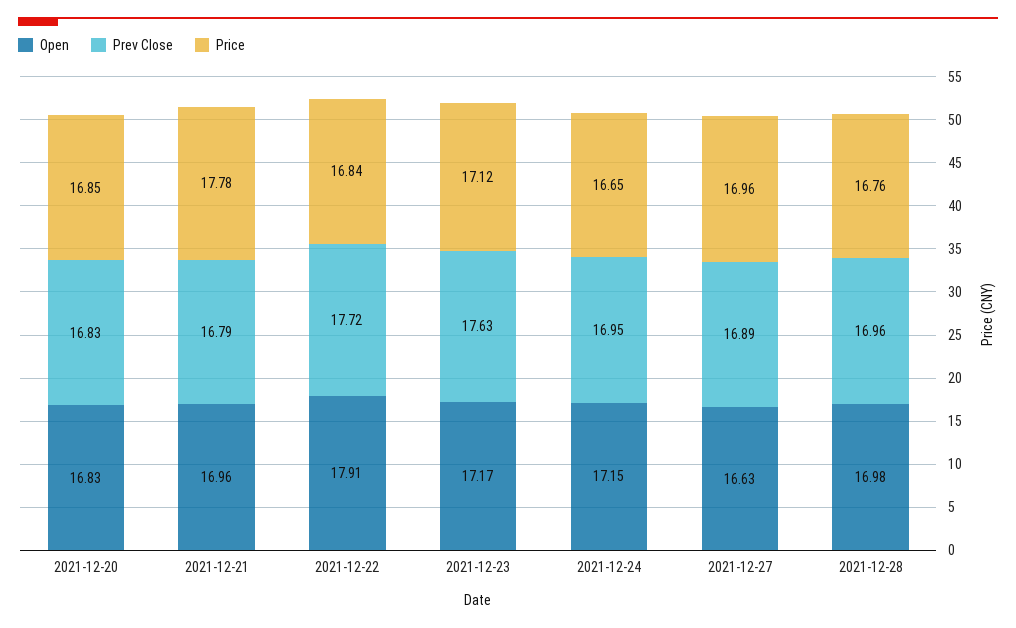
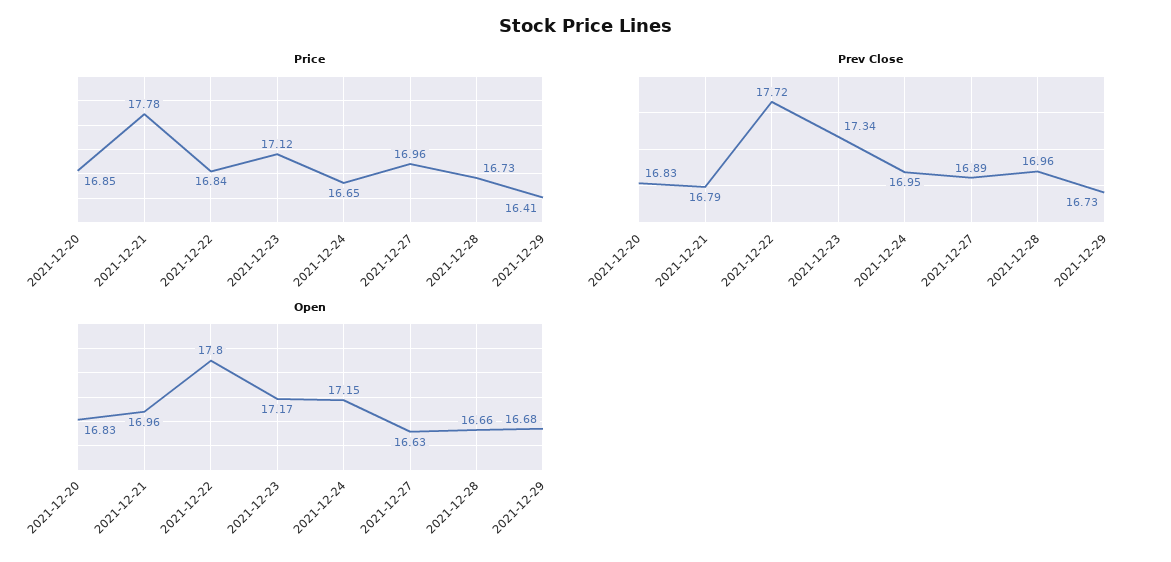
Open, 2021-12-22: 17.91 -> 17.8
Prev Close, 2021-12-23: 17.63 -> 17.34
Open, 2021-12-28: 16.98 -> 16.66
Price, 2021-12-28: 16.76 -> 16.73
Price, 2021-12-29: none -> 16.41
Prev Close, 2021-12-29: none -> 16.73
Open, 2021-12-29: none -> 16.68

